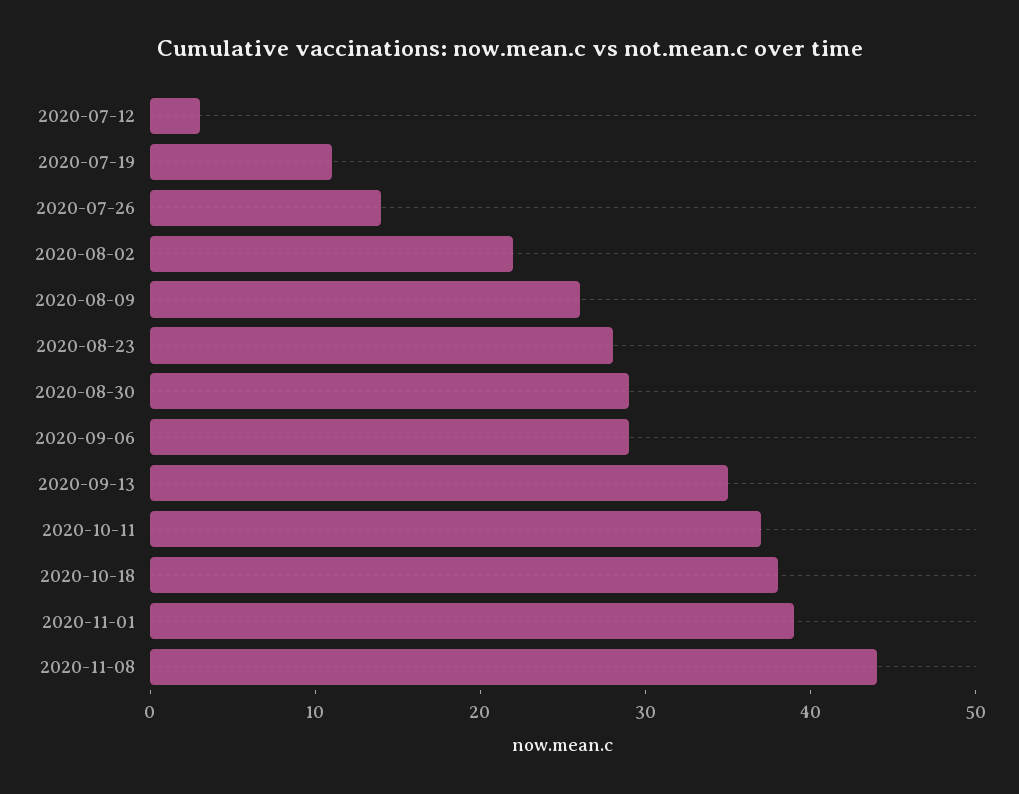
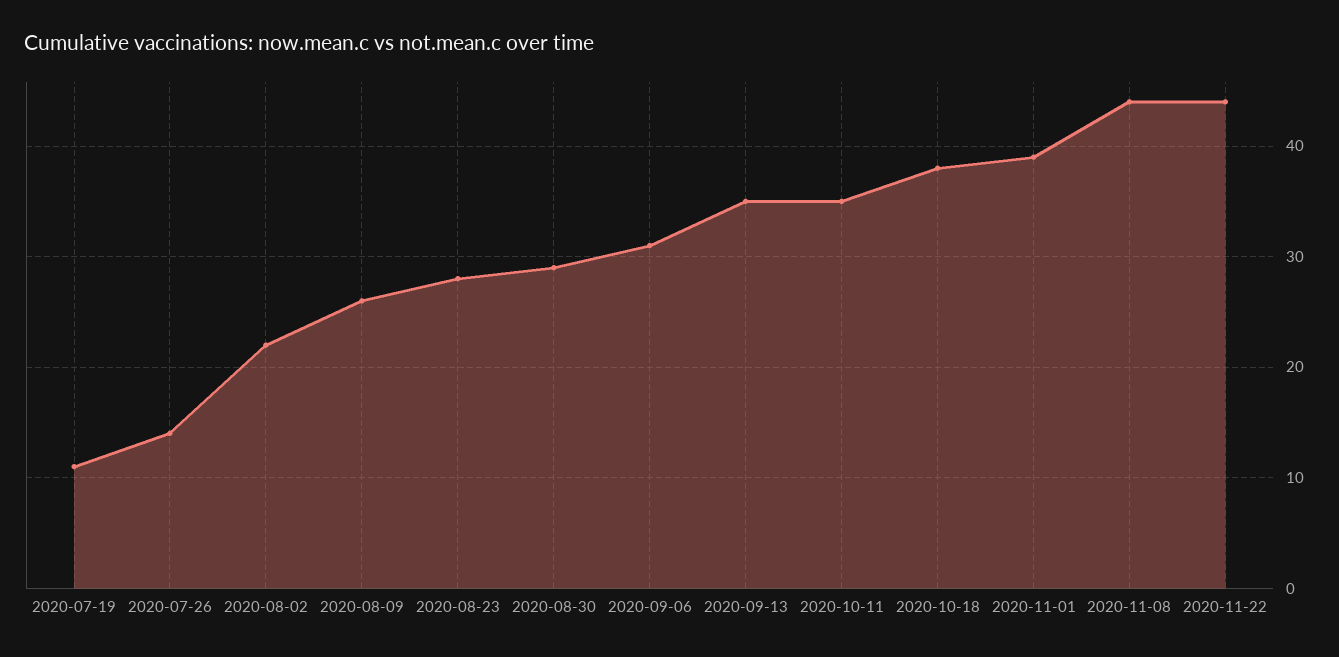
2020-07-12: 3 -> none
2020-09-06: 29 -> 31
2020-10-11: 37 -> 35
2020-11-22: none -> 44

